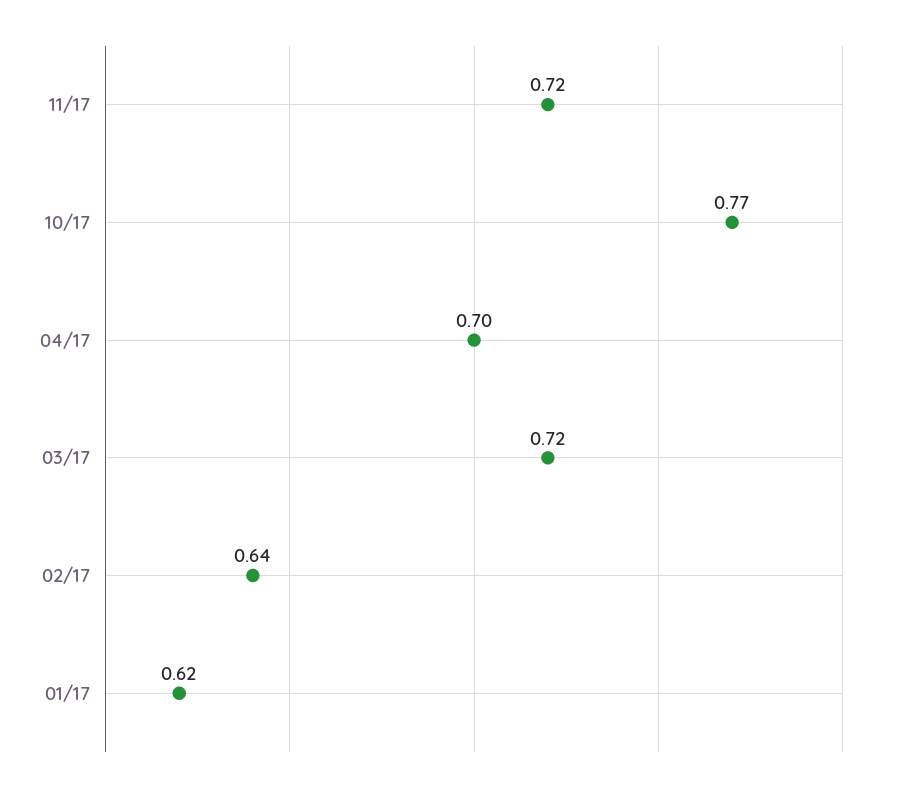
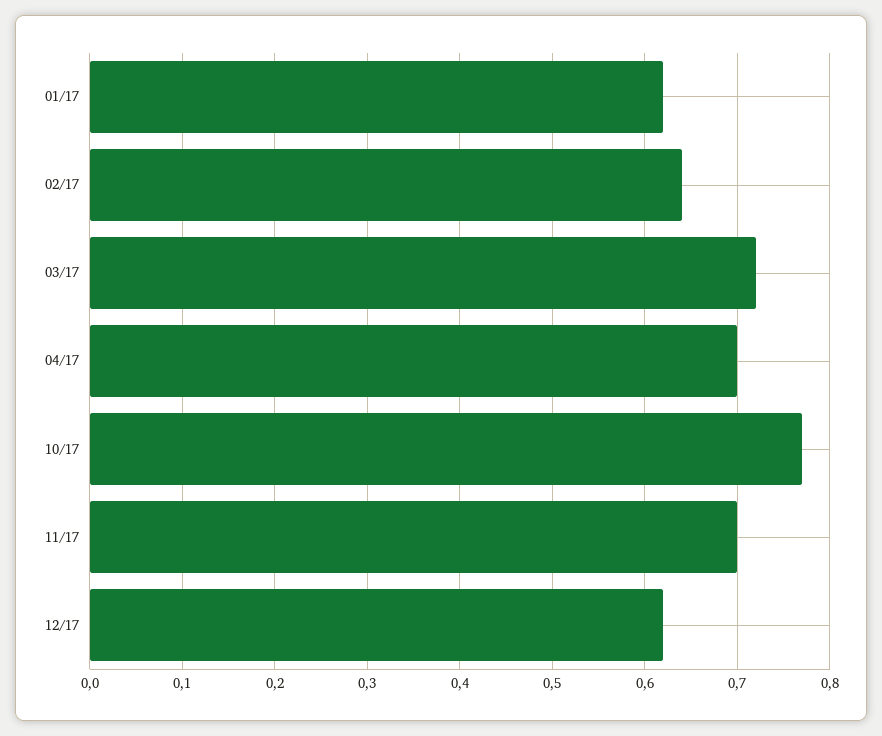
11/17: 0.72 -> 0.7
12/17: none -> 0.62

